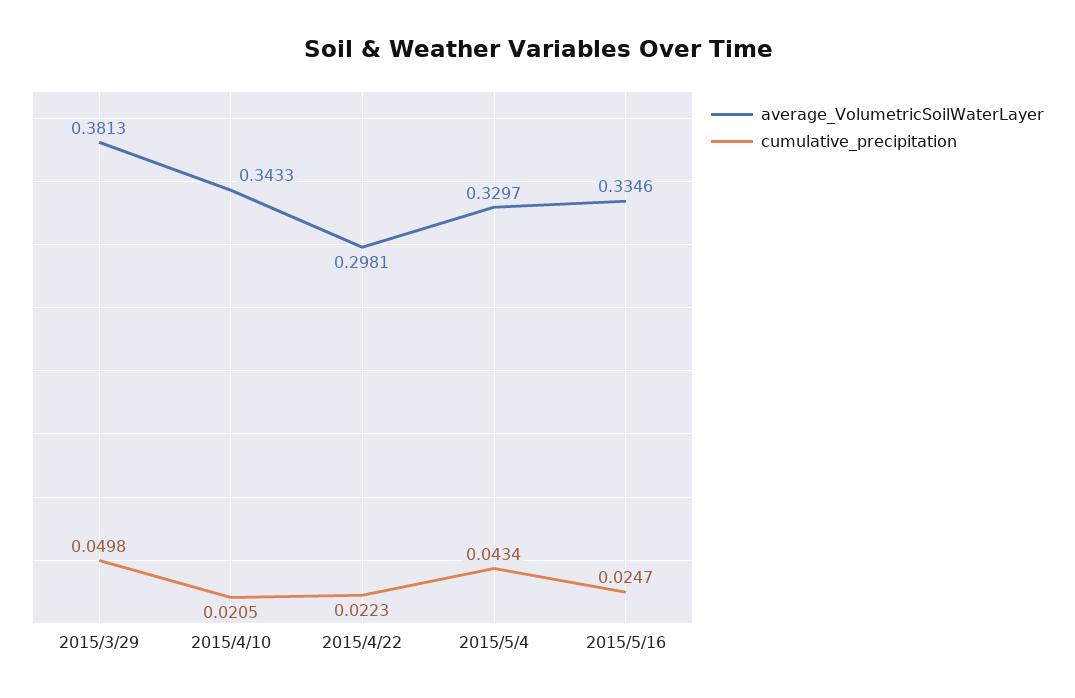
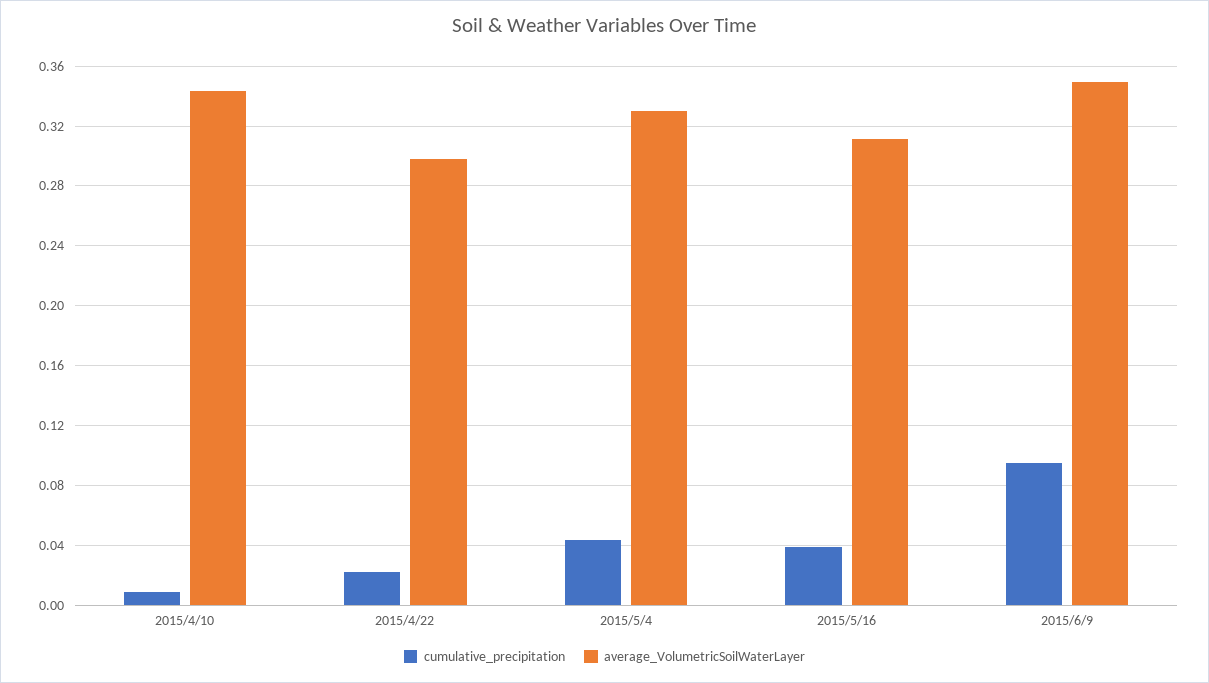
average_VolumetricSoilWaterLayer, 2015/3/29: 0.3813 -> none
cumulative_precipitation, 2015/3/29: 0.0498 -> none
cumulative_precipitation, 2015/4/10: 0.0205 -> 0.01
average_VolumetricSoilWaterLayer, 2015/5/16: 0.3346 -> 0.31
cumulative_precipitation, 2015/5/16: 0.0247 -> 0.04
cumulative_precipitation, 2015/6/9: none -> 0.095
average_VolumetricSoilWaterLayer, 2015/6/9: none -> 0.35

